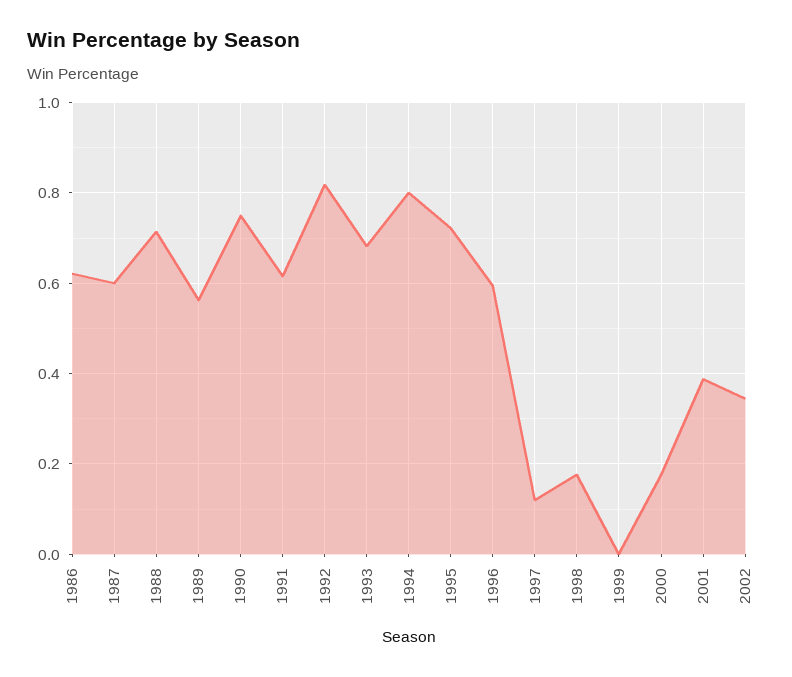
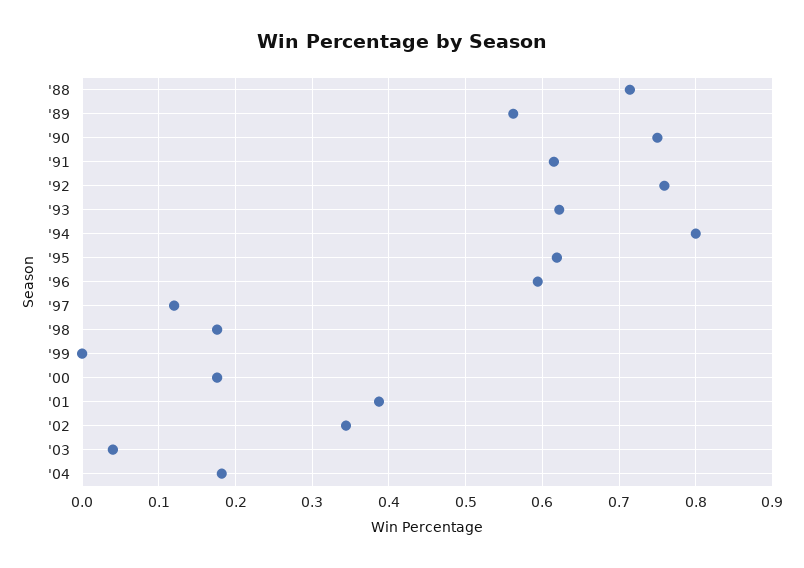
1986: 0.62 -> none
1987: 0.6 -> none
1992: 0.82 -> 0.76
1993: 0.68 -> 0.62
1995: 0.72 -> 0.62
'03: none -> 0.04
'04: none -> 0.18

